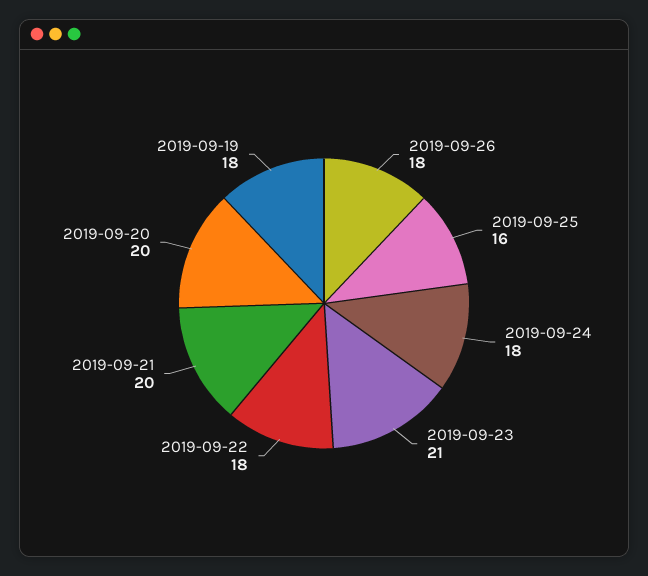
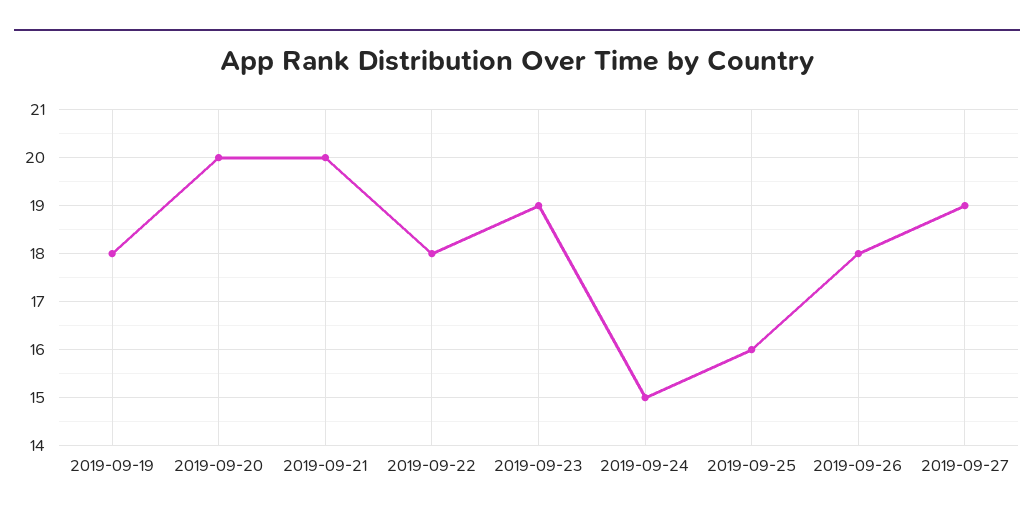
2019-09-24: 18 -> 15
2019-09-23: 21 -> 19
2019-09-27: none -> 19

